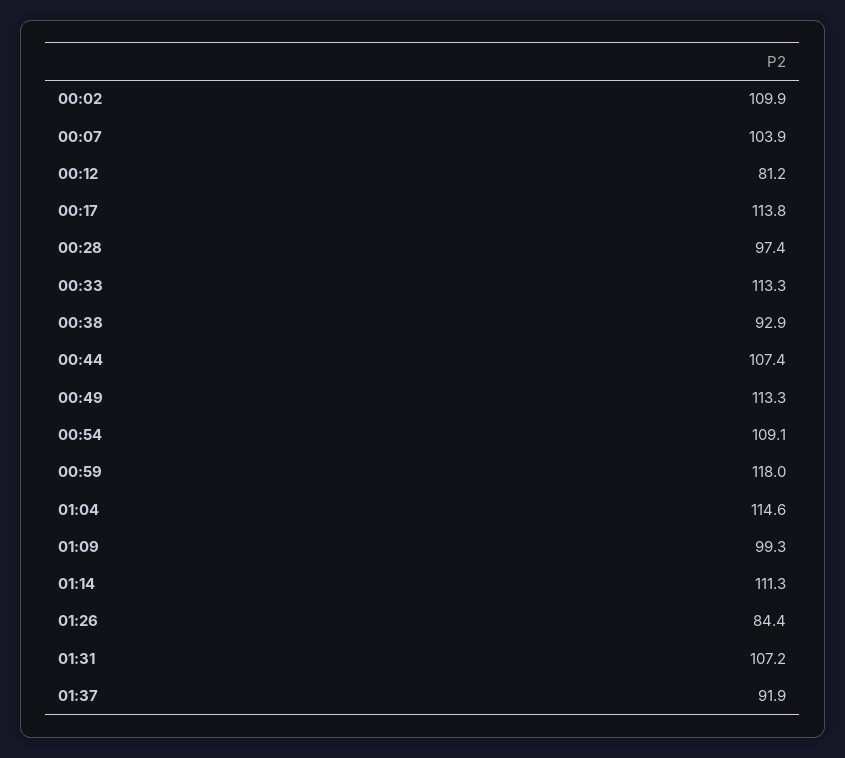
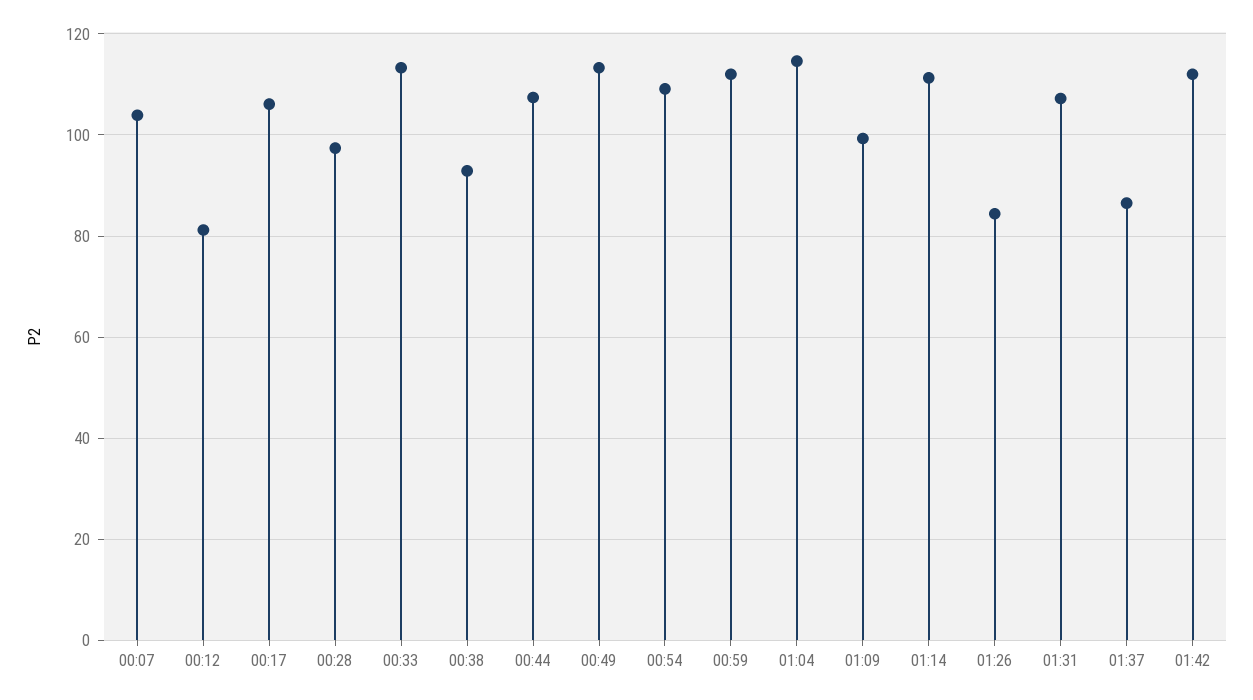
00:02: 109.9 -> none
00:17: 113.8 -> 106
00:59: 118 -> 112
01:37: 91.9 -> 86
01:42: none -> 112

